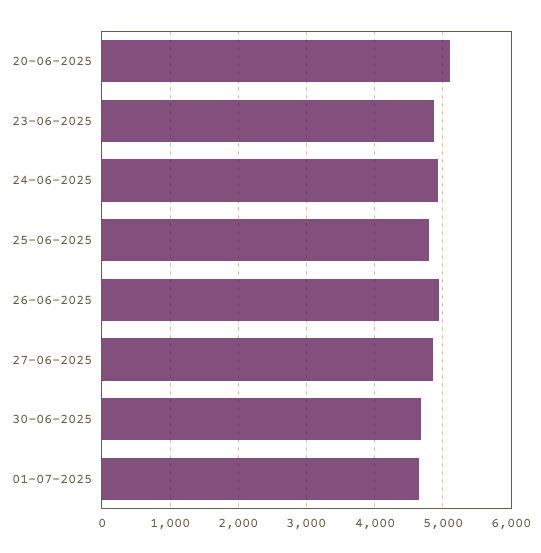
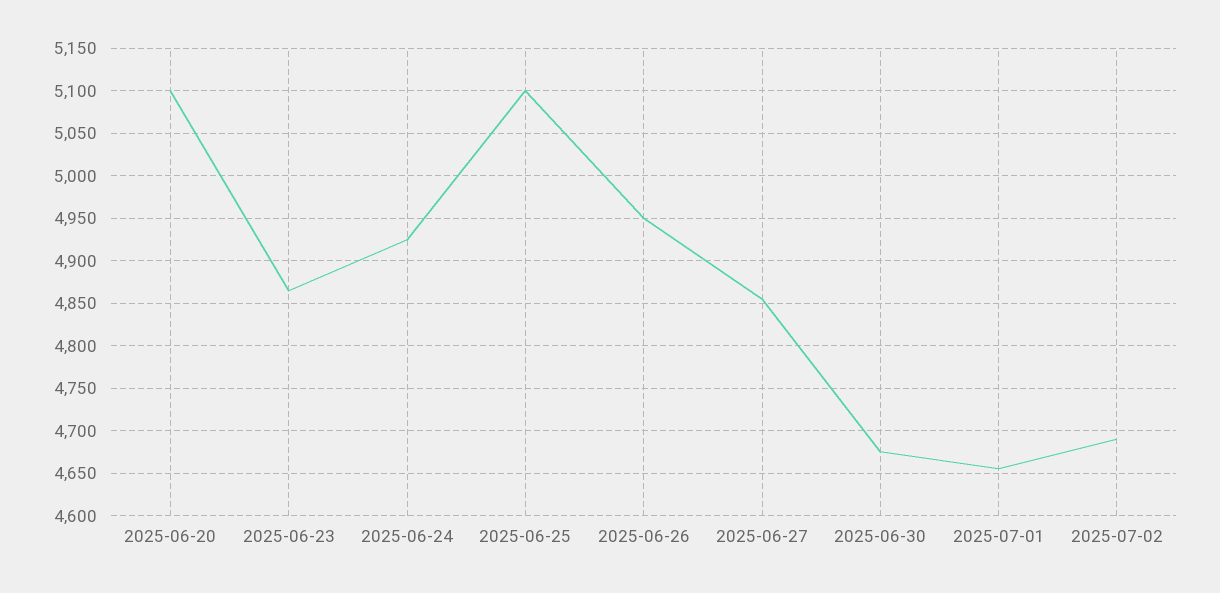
25-06-2025: 4800 -> 5100
2025-07-02: none -> 4690

